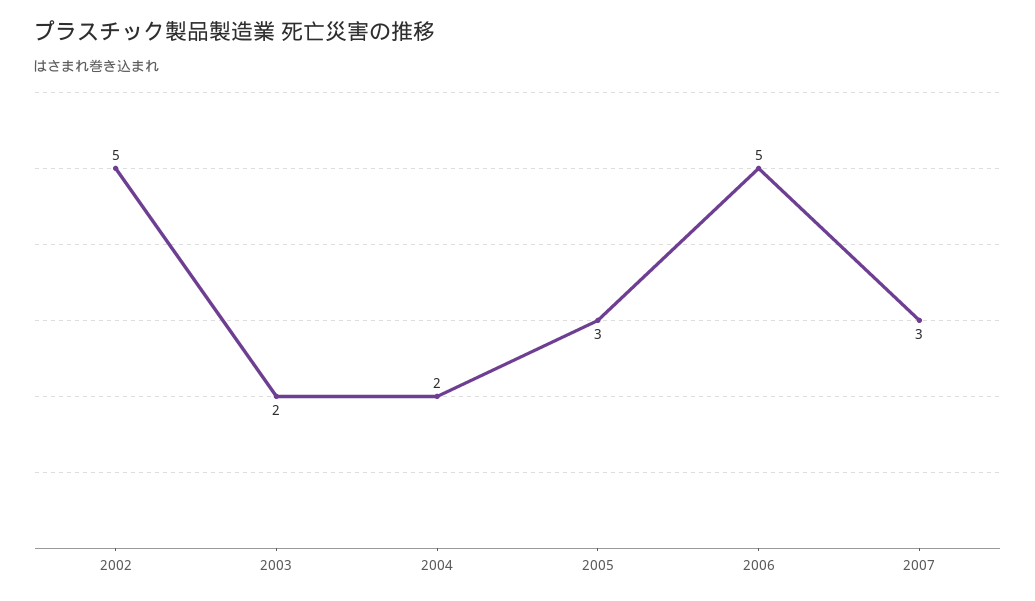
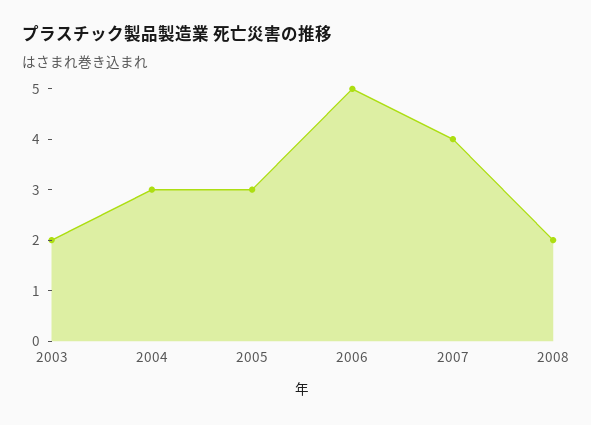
2002: 5 -> none
2004: 2 -> 3
2007: 3 -> 4
2008: none -> 2

